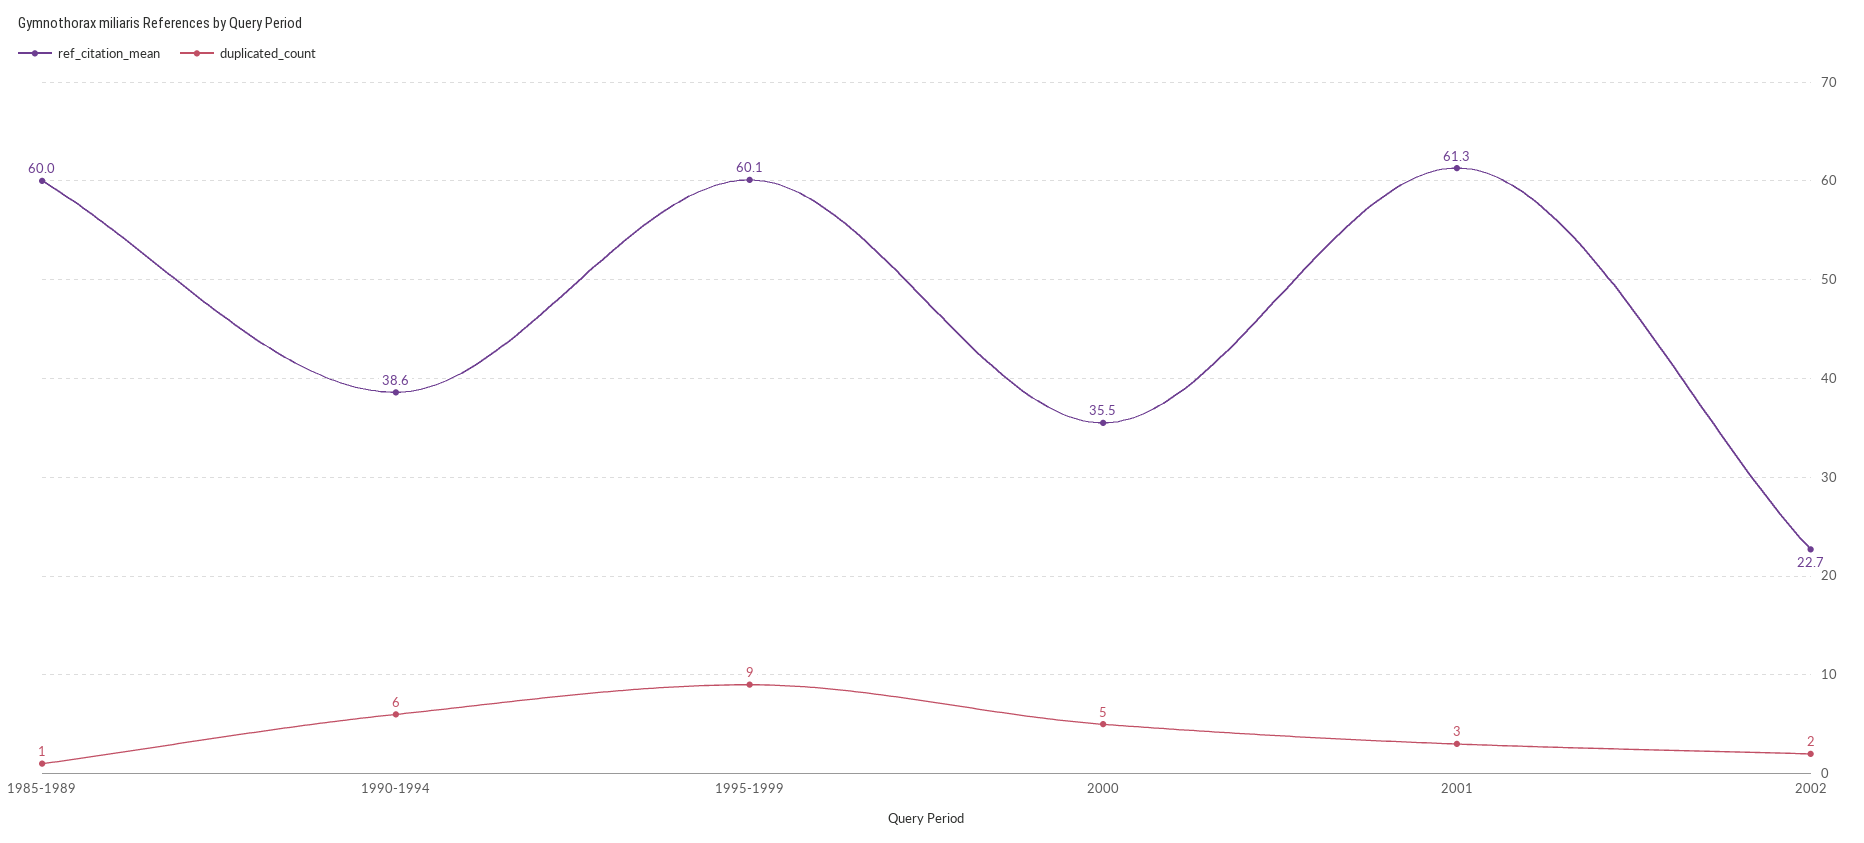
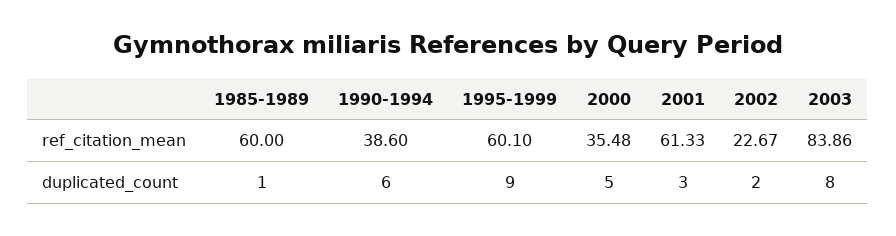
ref_citation_mean, 2003: none -> 83.86
duplicated_count, 2003: none -> 8

